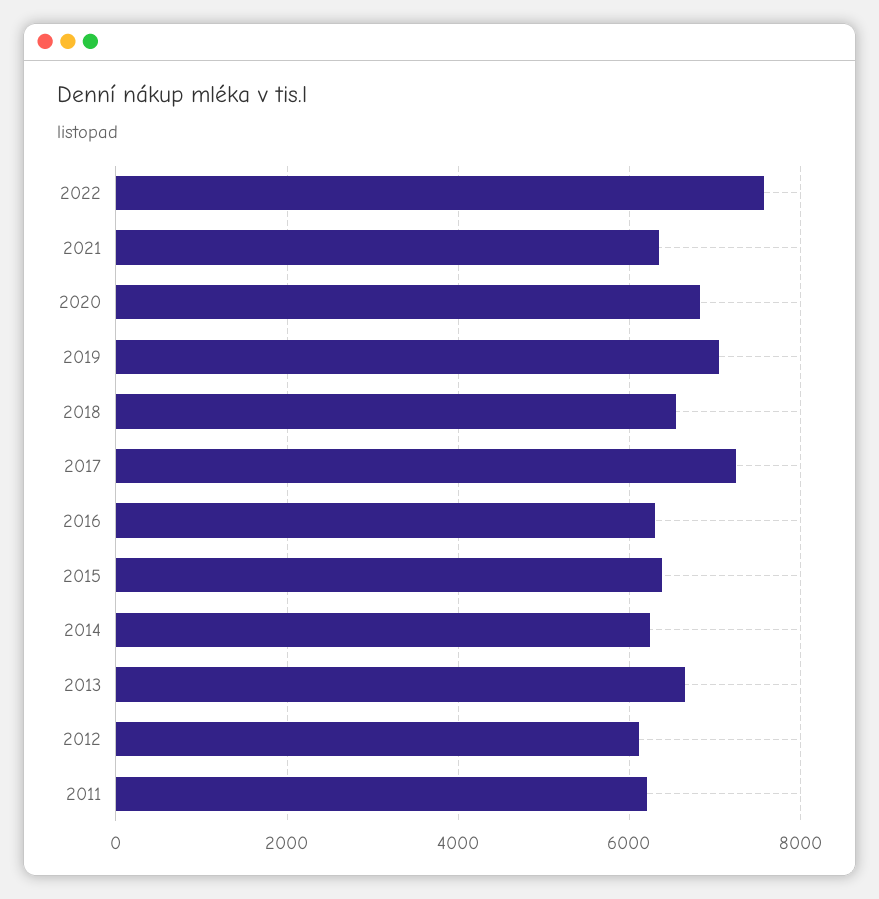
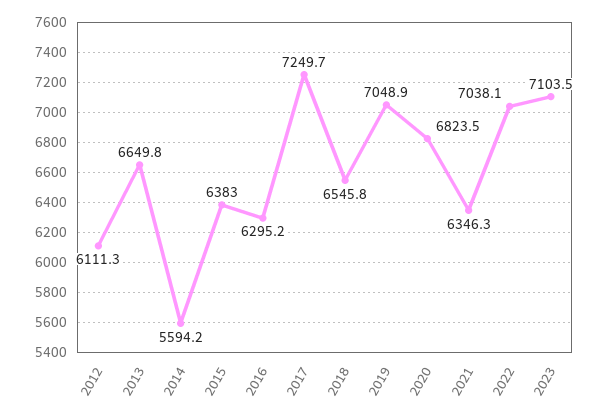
2022: 7600 -> 7038.1
2014: 6200 -> 5594.2
2011: 6200 -> none
2023: none -> 7103.5

